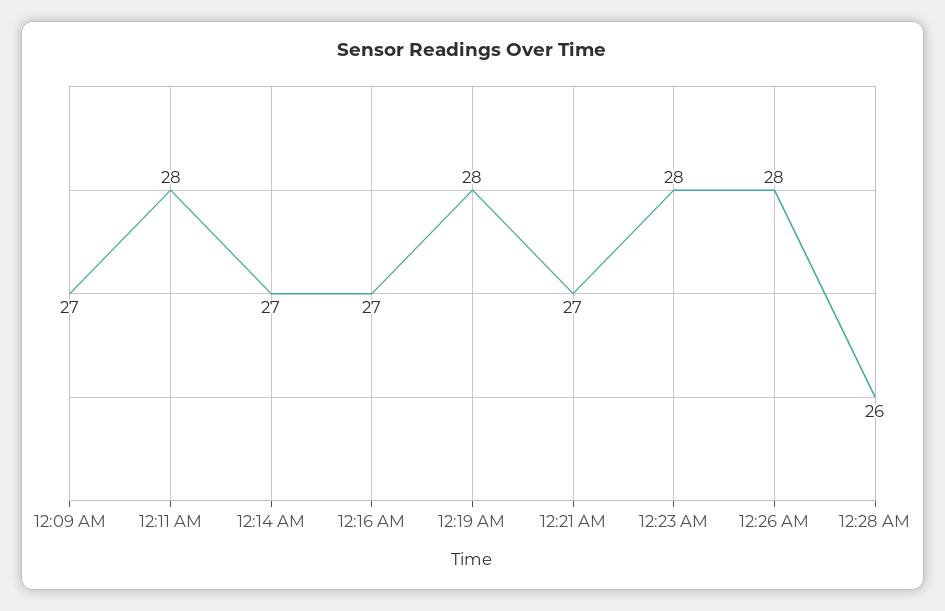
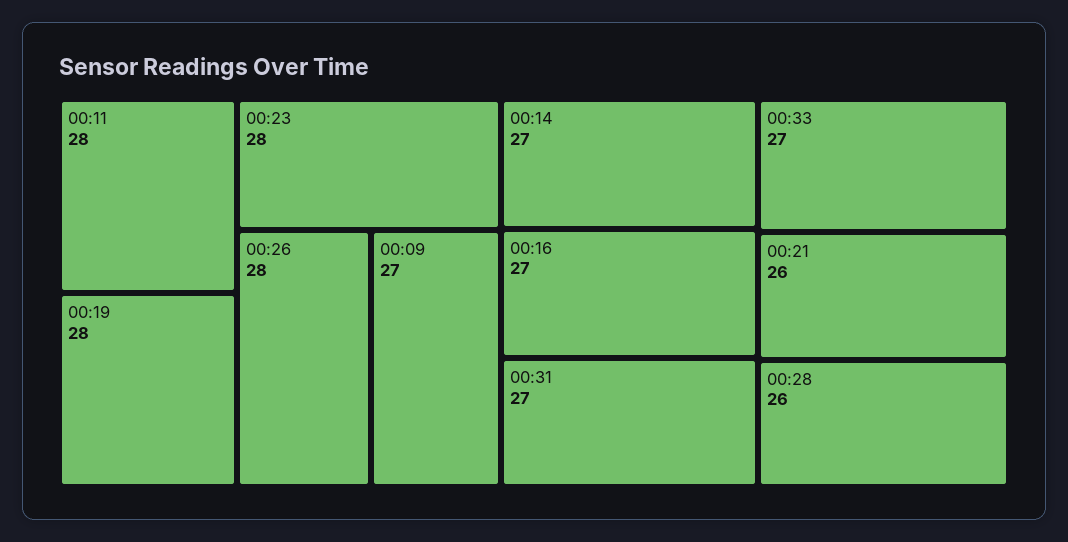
12:21 AM: 27 -> 26
00:31: none -> 27
00:33: none -> 27

